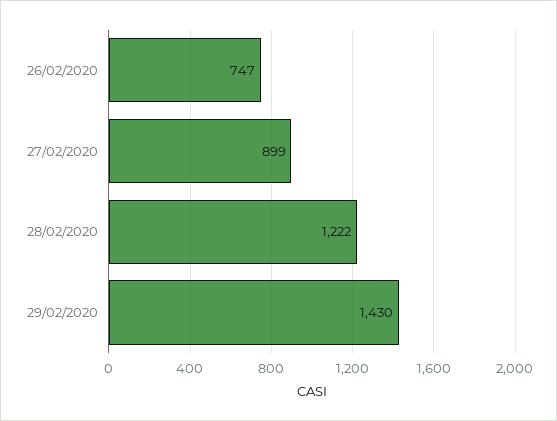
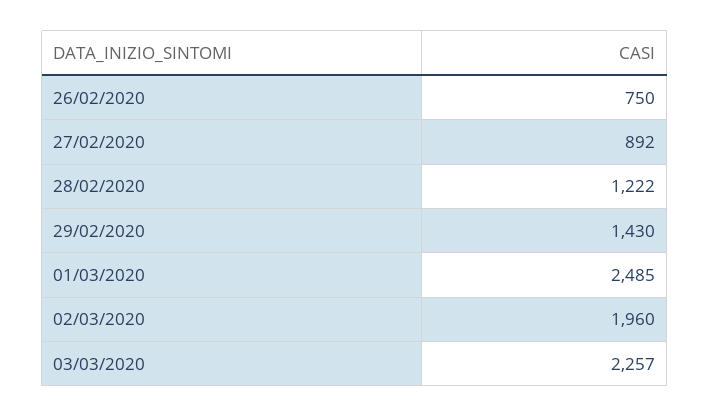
26/02/2020: 747 -> 750
27/02/2020: 899 -> 892
01/03/2020: none -> 2485
02/03/2020: none -> 1960
03/03/2020: none -> 2257

